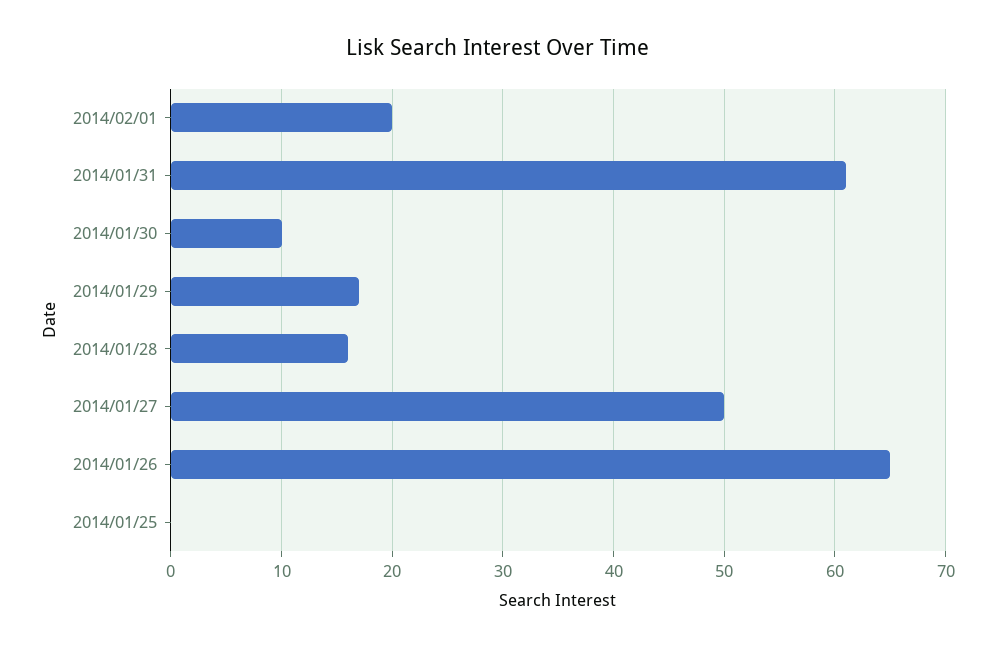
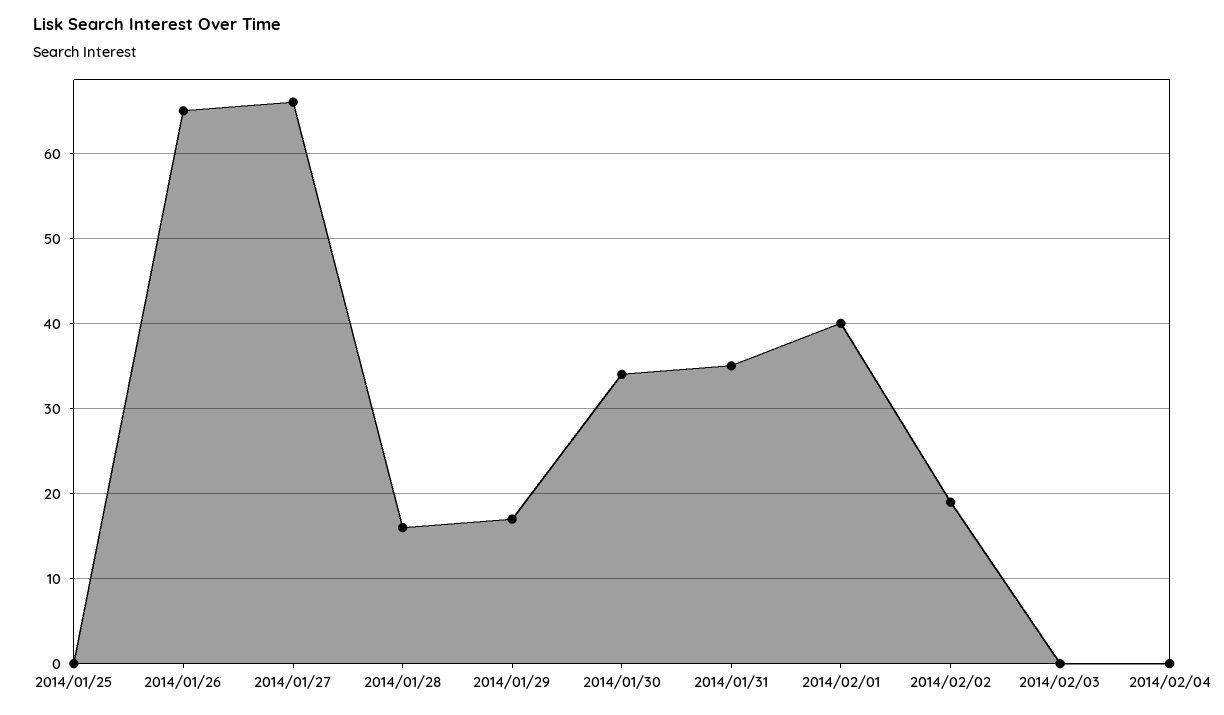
2014/02/01: 20 -> 40
2014/01/31: 61 -> 35
2014/01/30: 10 -> 34
2014/01/27: 50 -> 66
2014/02/02: none -> 19
2014/02/03: none -> 0
2014/02/04: none -> 0

